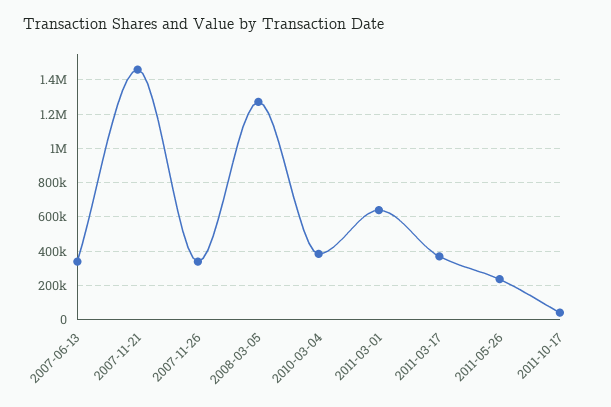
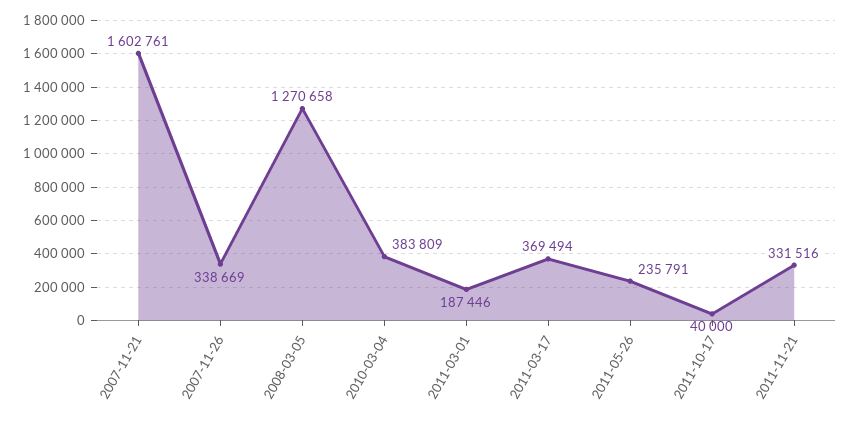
2007-06-13: 350000 -> none
2007-11-21: 1450000 -> 1602761
2011-03-01: 650000 -> 187446
2011-11-21: none -> 331516

